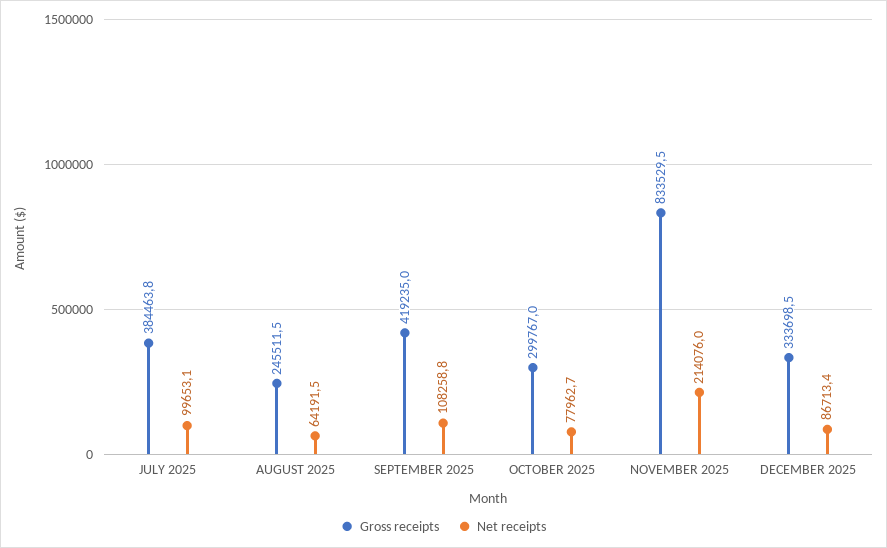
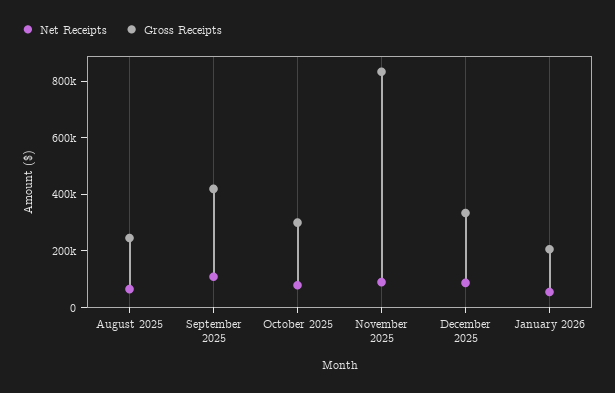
Gross receipts, JULY 2025: 384463.8 -> none
Net receipts, JULY 2025: 99653.1 -> none
Net receipts, NOVEMBER 2025: 214076 -> 100000
Net receipts, January 2026: none -> 50000
Gross receipts, January 2026: none -> 200000

